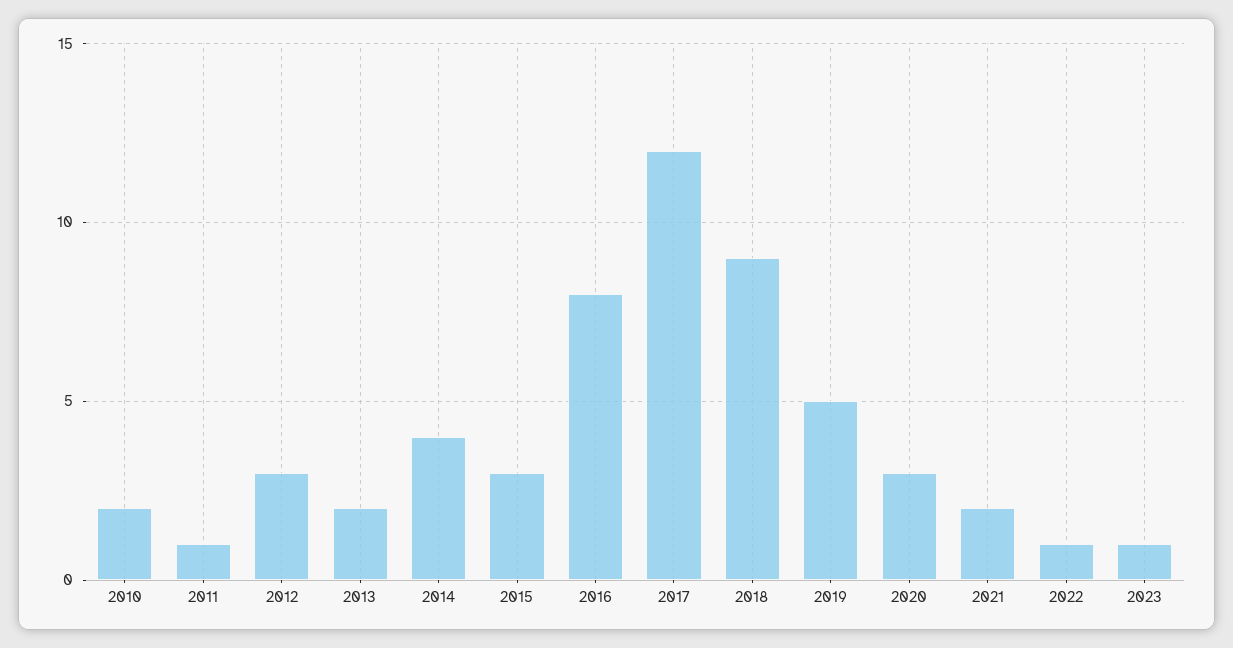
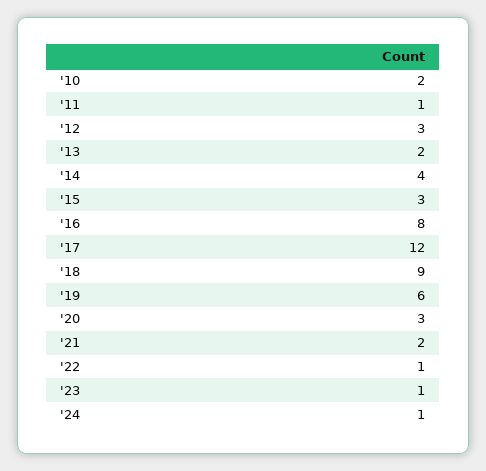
2019: 5 -> 6
'24: none -> 1

